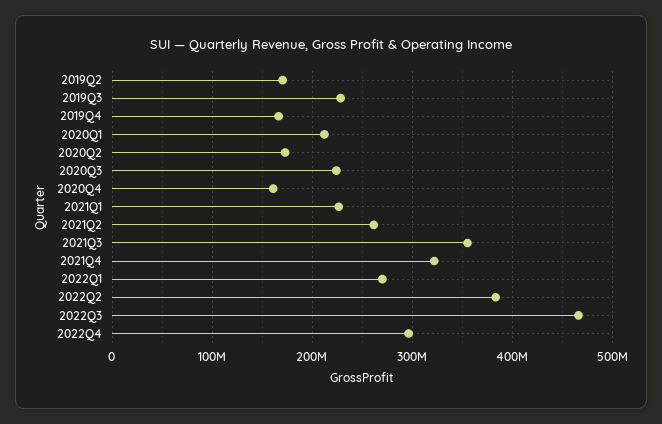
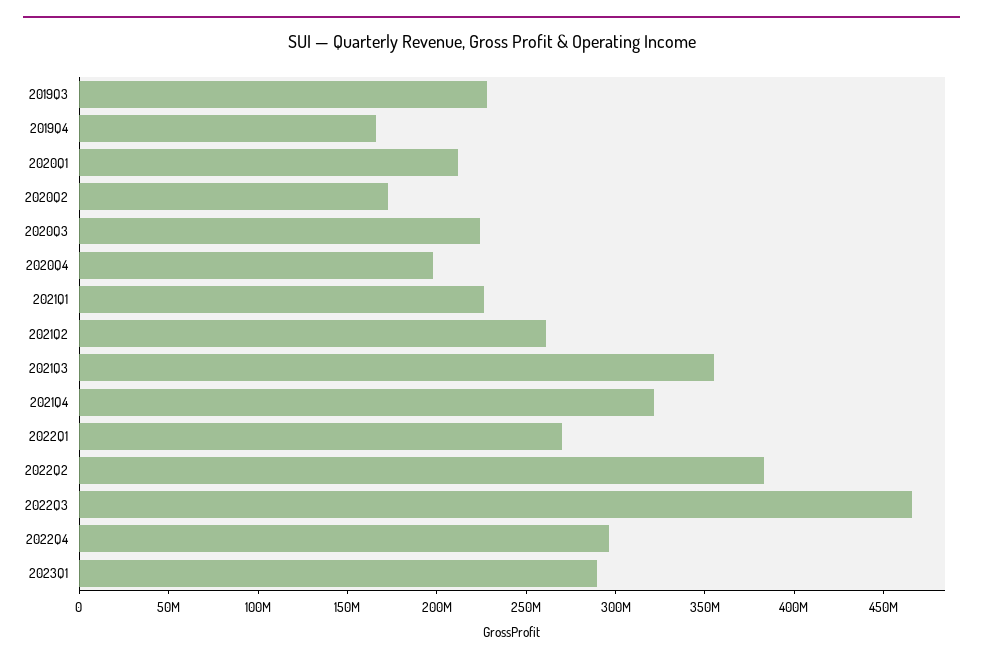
2019Q2: 170000000 -> none
2020Q4: 160000000 -> 200000000
2023Q1: none -> 290000000

